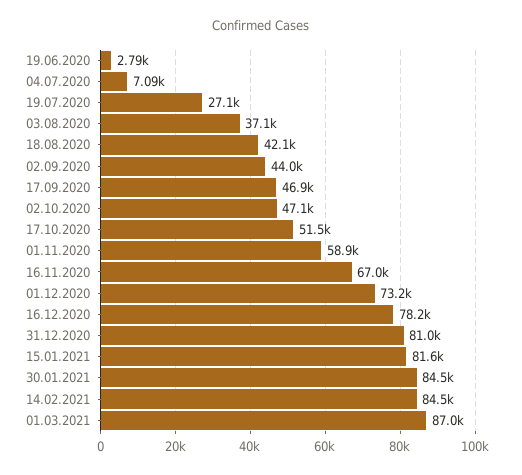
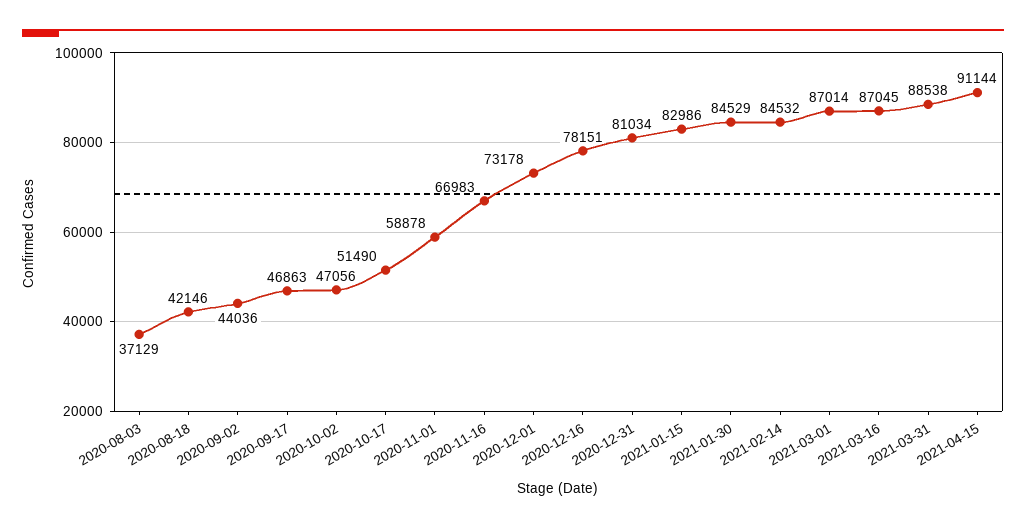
19.06.2020: 2790 -> none
04.07.2020: 7090 -> none
19.07.2020: 27100 -> none
15.01.2021: 81600 -> 82986
2021-03-16: none -> 87045
2021-03-31: none -> 88538
2021-04-15: none -> 91144

